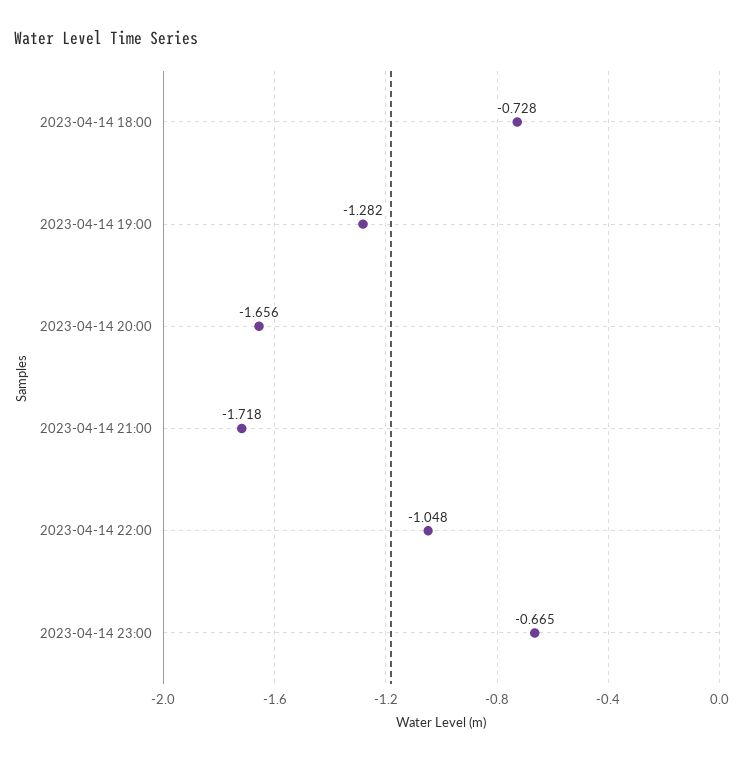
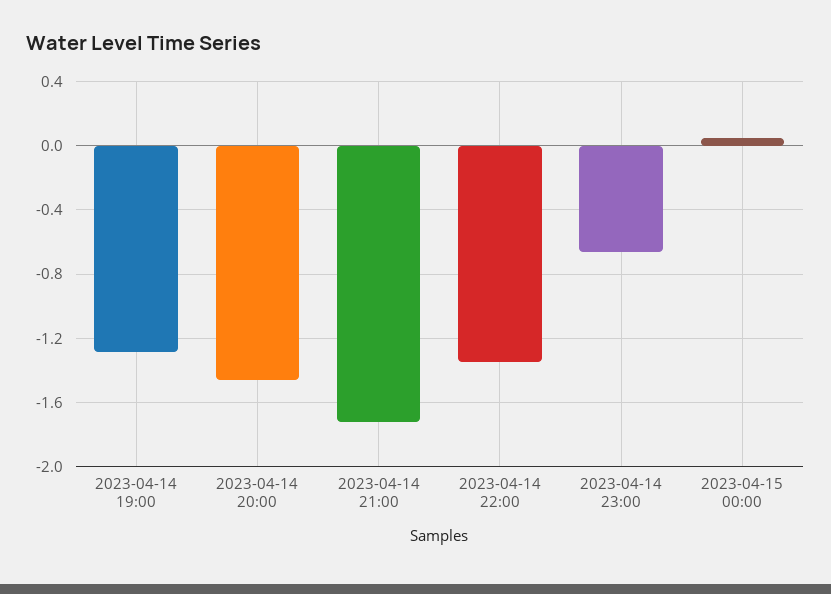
2023-04-14 18:00: -0.728 -> none
2023-04-14 20:00: -1.656 -> -1.45
2023-04-14 22:00: -1.048 -> -1.35
2023-04-15 00:00: none -> 0.05

